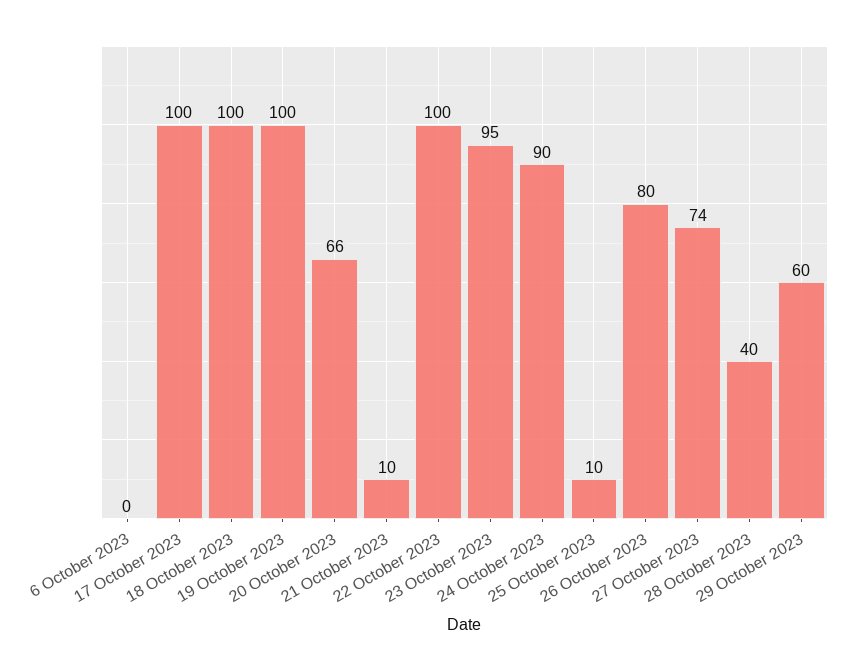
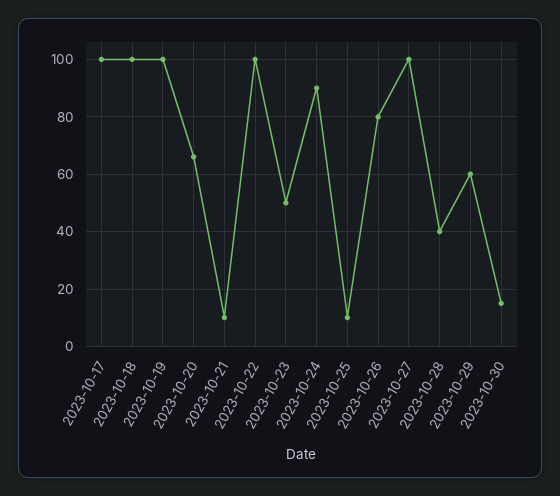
6 October 2023: 0 -> none
23 October 2023: 95 -> 50
27 October 2023: 74 -> 100
2023-10-30: none -> 15

